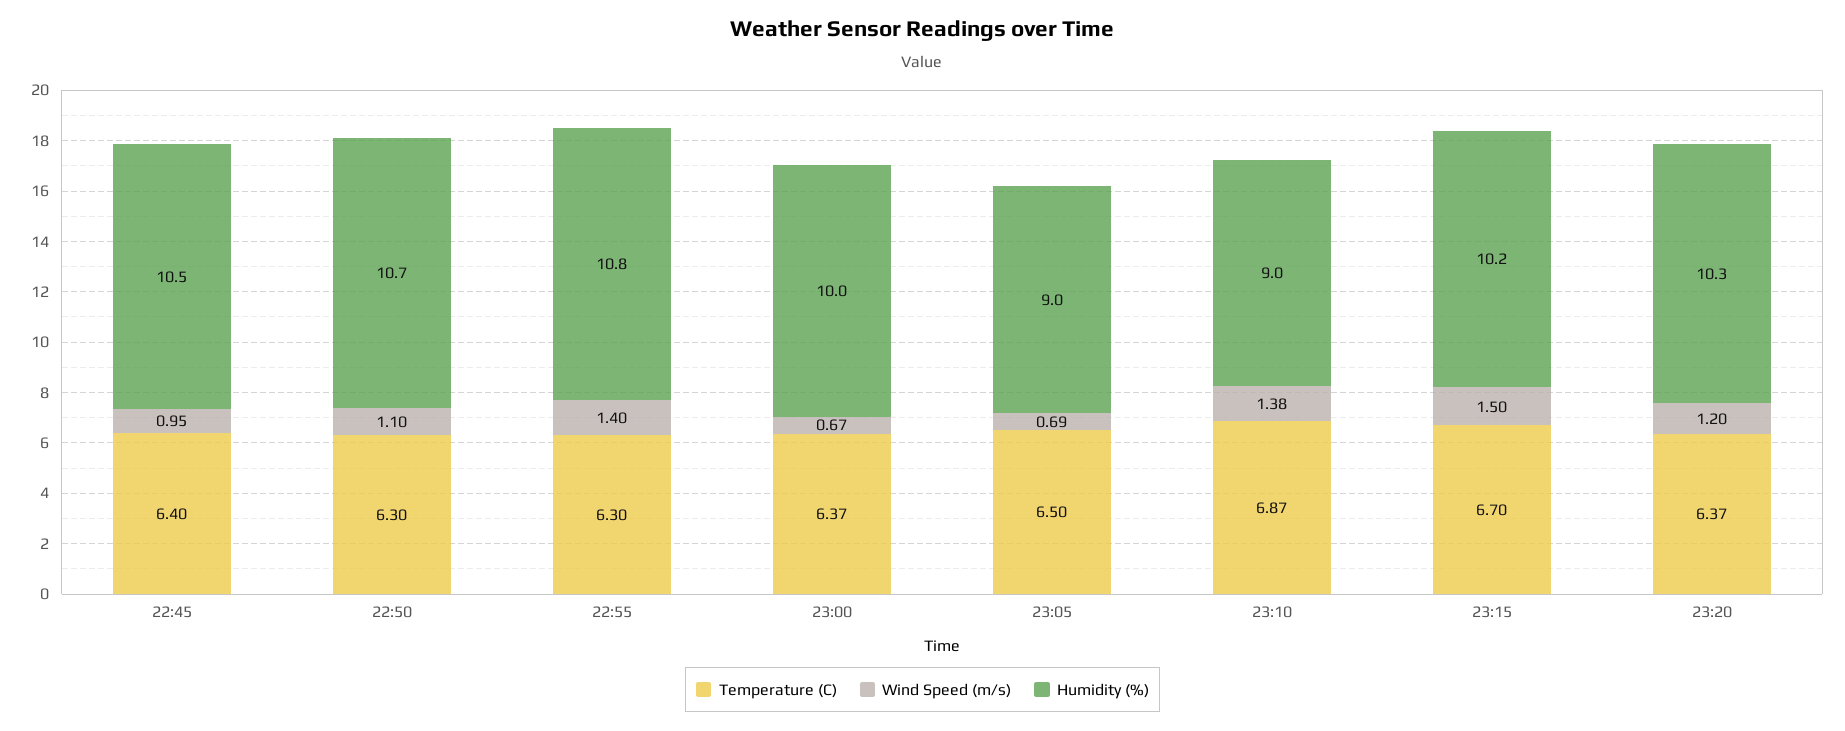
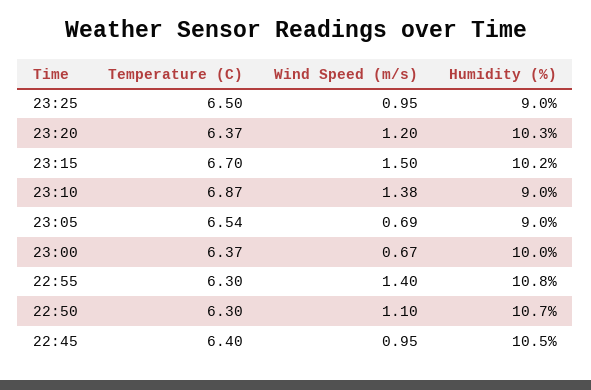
Temperature (C), 23:05: 6.5 -> 6.54
Temperature (C), 23:25: none -> 6.5
Wind Speed (m/s), 23:25: none -> 0.95
Humidity (%), 23:25: none -> 9

